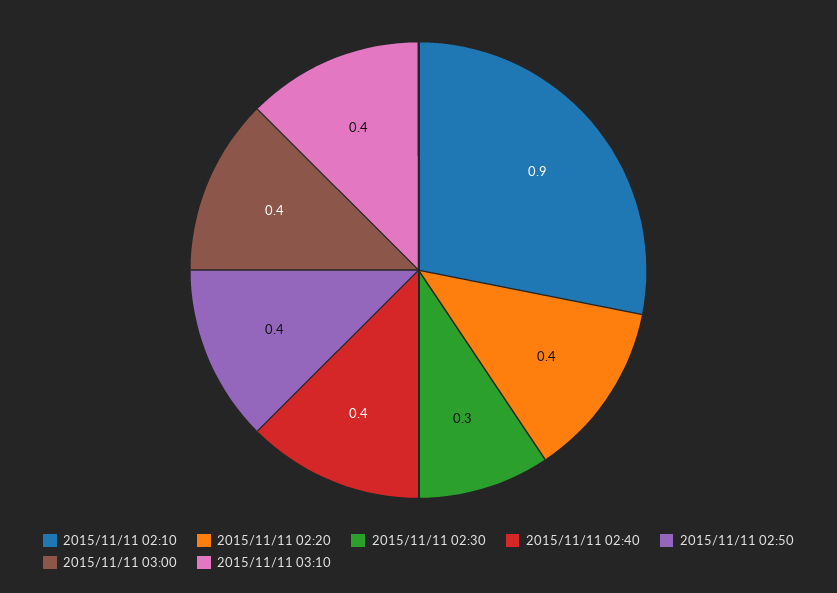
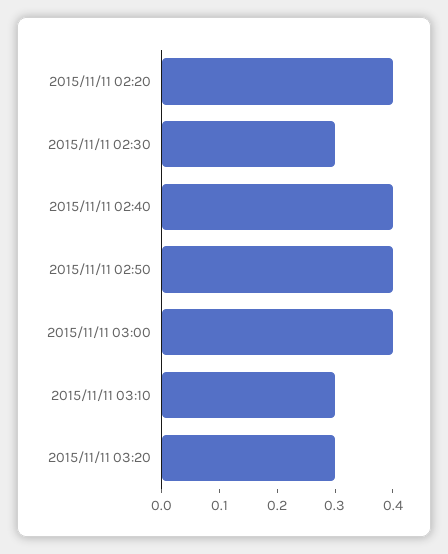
2015/11/11 02:10: 0.9 -> none
2015/11/11 03:10: 0.4 -> 0.3
2015/11/11 03:20: none -> 0.3

